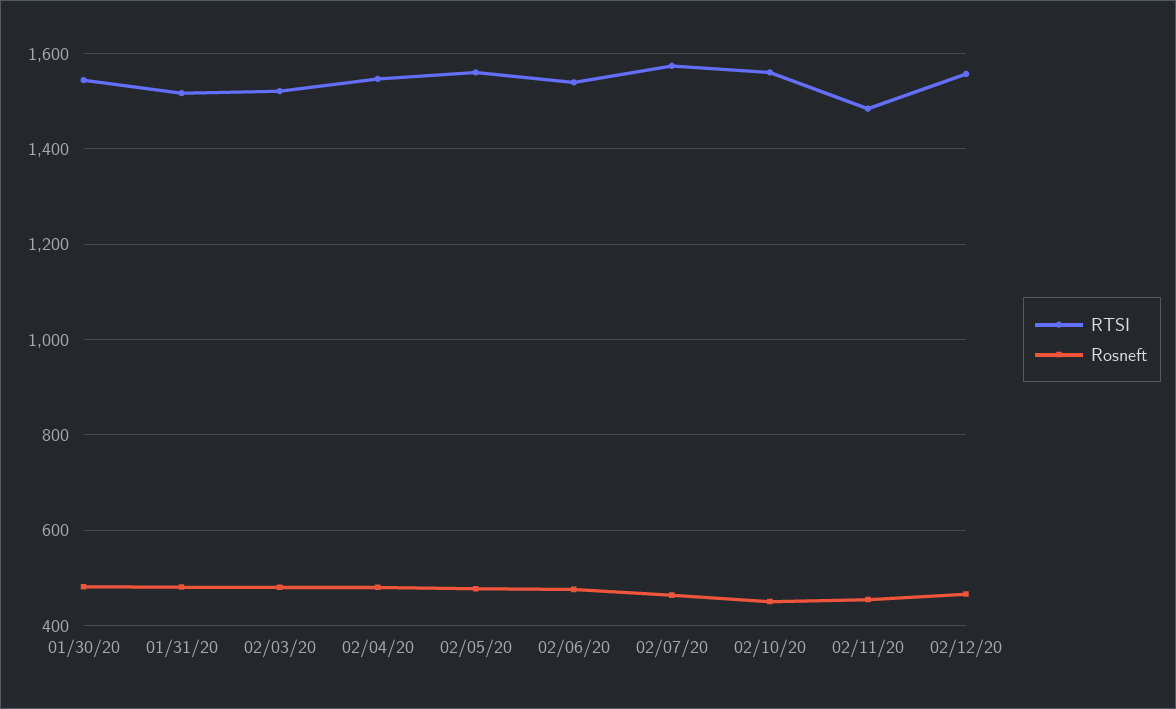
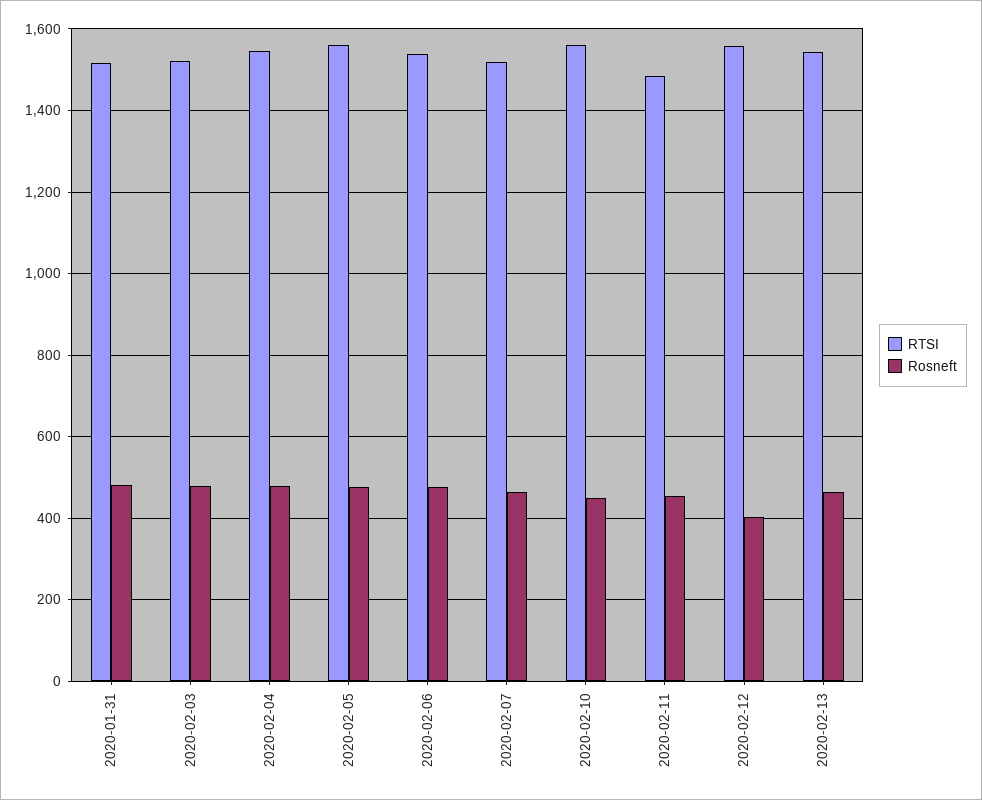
RTSI, 01/30/20: 1540 -> none
Rosneft, 01/30/20: 480 -> none
RTSI, 02/07/20: 1580 -> 1520
Rosneft, 02/12/20: 460 -> 400
RTSI, 2020-02-13: none -> 1540
Rosneft, 2020-02-13: none -> 460

